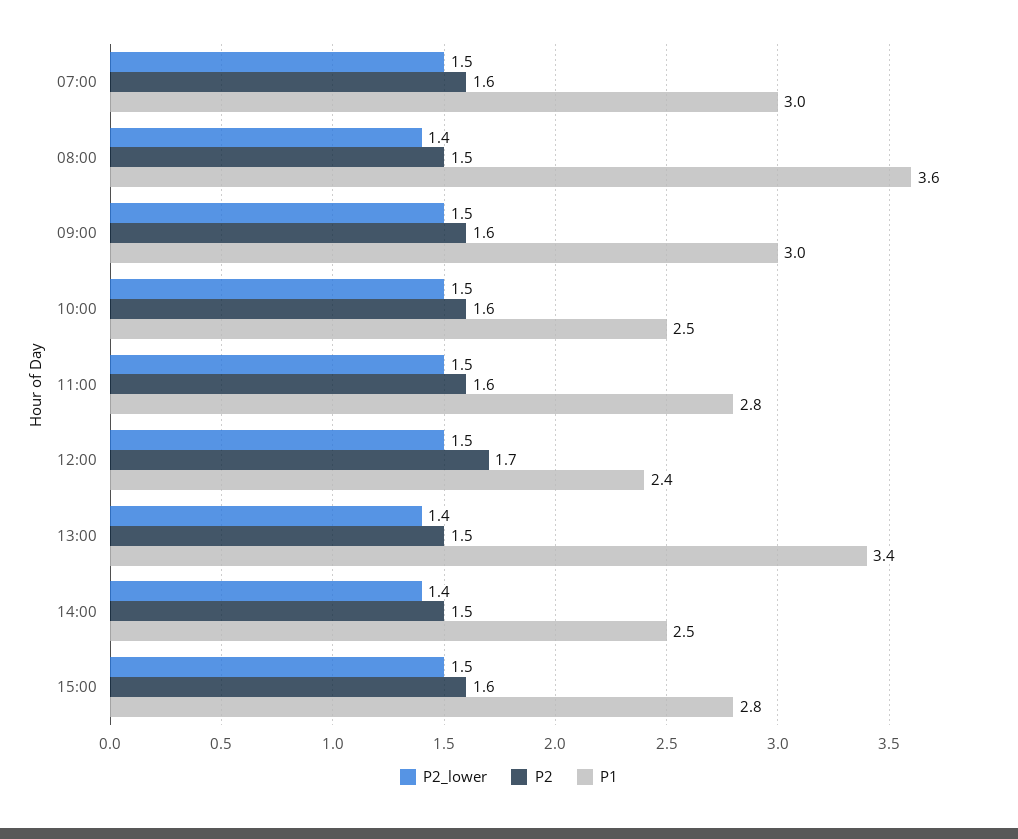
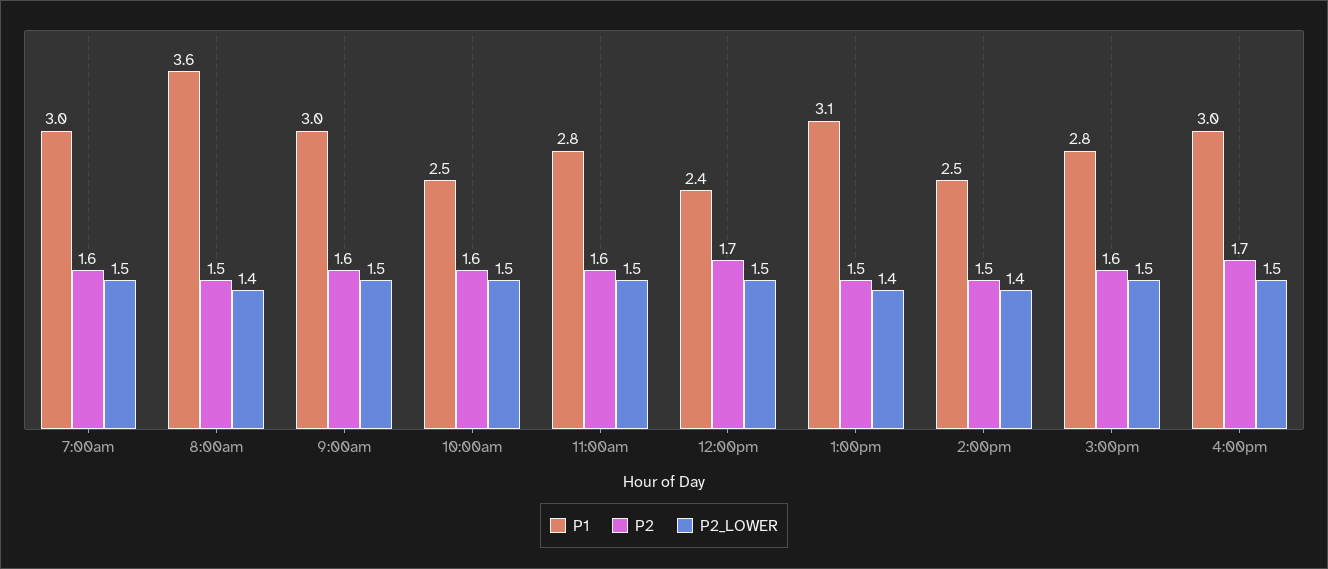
P1, 13:00: 3.4 -> 3.1
P1, 4:00pm: none -> 3
P2, 4:00pm: none -> 1.7
P2_lower, 4:00pm: none -> 1.5

